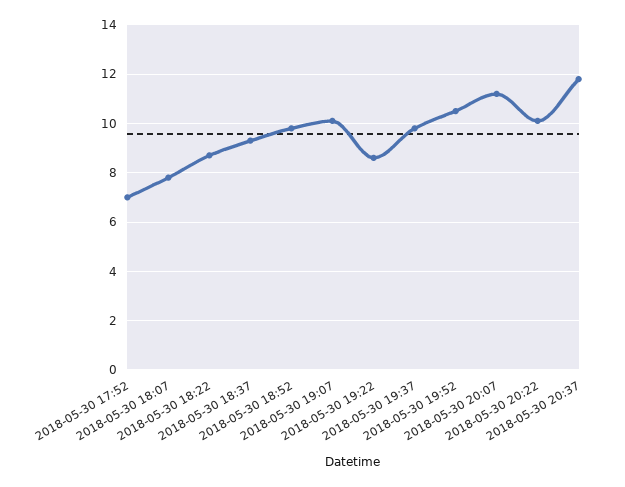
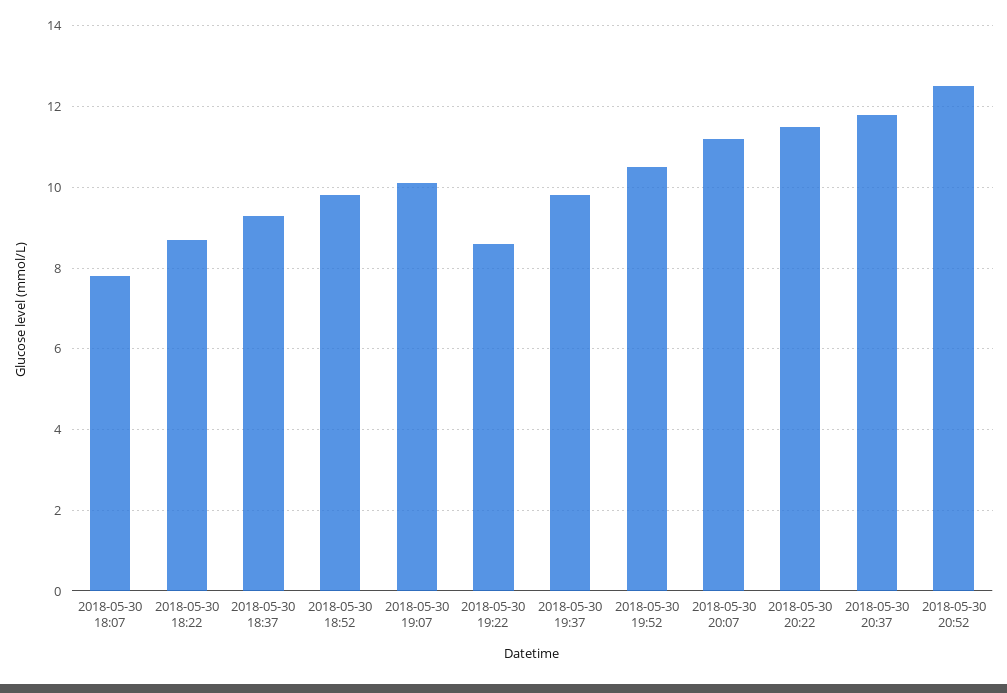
2018-05-30 17:52: 7 -> none
2018-05-30 20:22: 10 -> 11.5
2018-05-30 20:52: none -> 12.5

